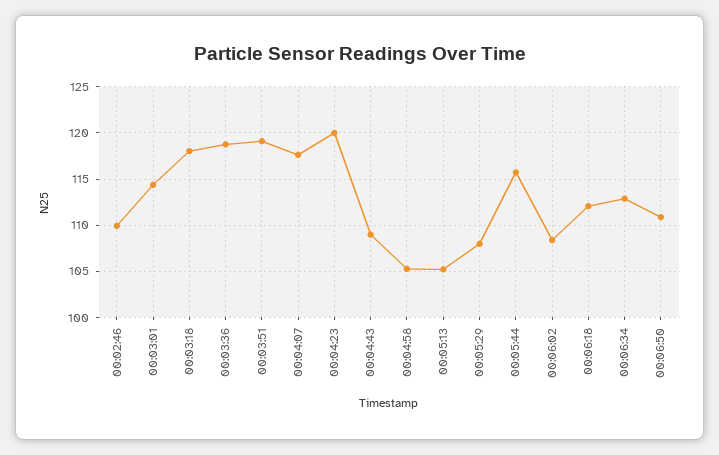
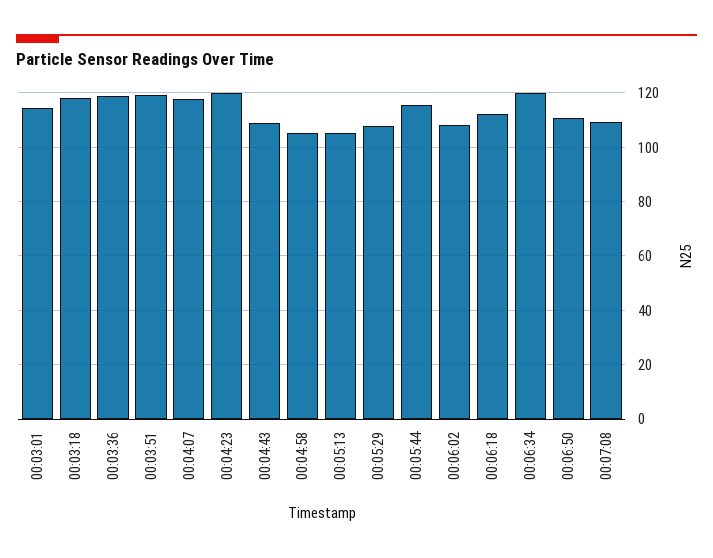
00:02:46: 110 -> none
00:06:34: 113 -> 120
00:07:08: none -> 110

